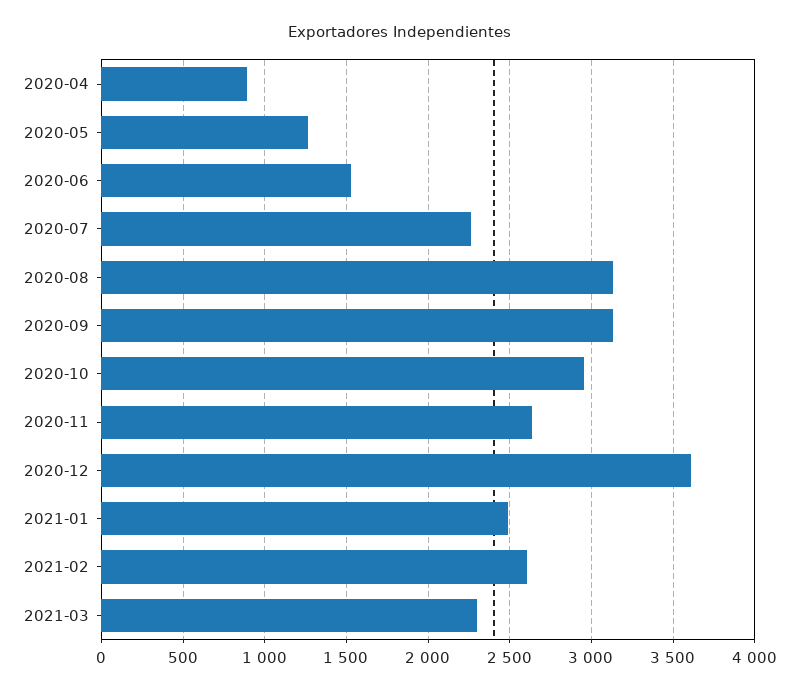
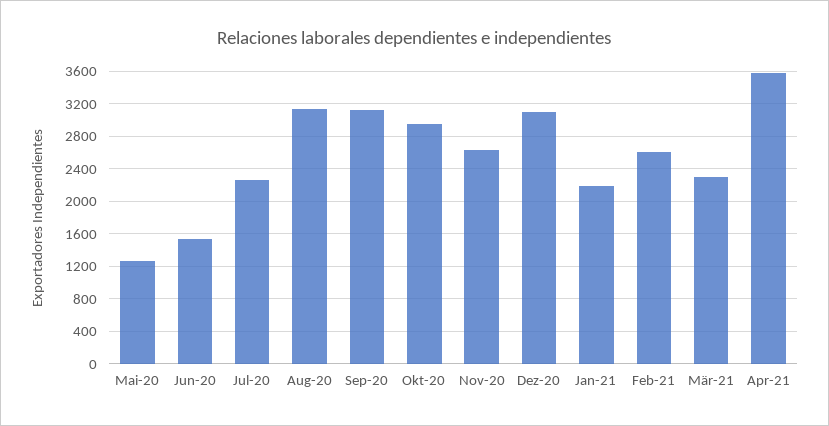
2020-04: 900 -> none
2020-12: 3600 -> 3100
2021-01: 2500 -> 2200
Apr-21: none -> 3600

